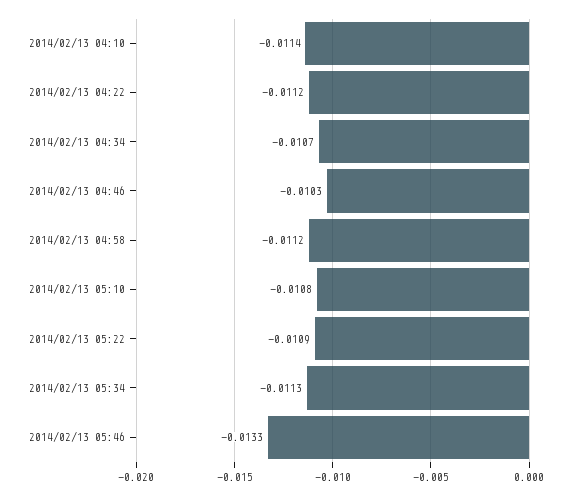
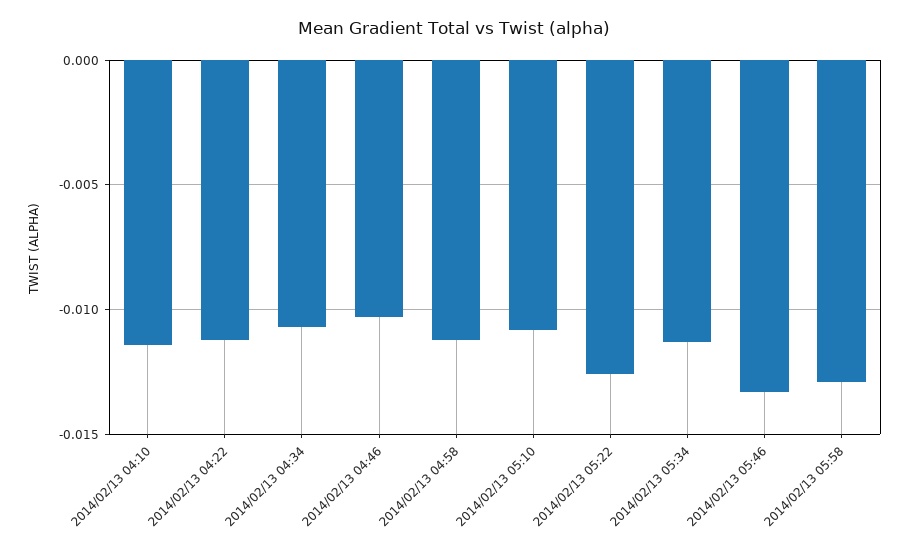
2014/02/13 05:22: -0.0109 -> -0.0125
2014/02/13 05:58: none -> -0.013

